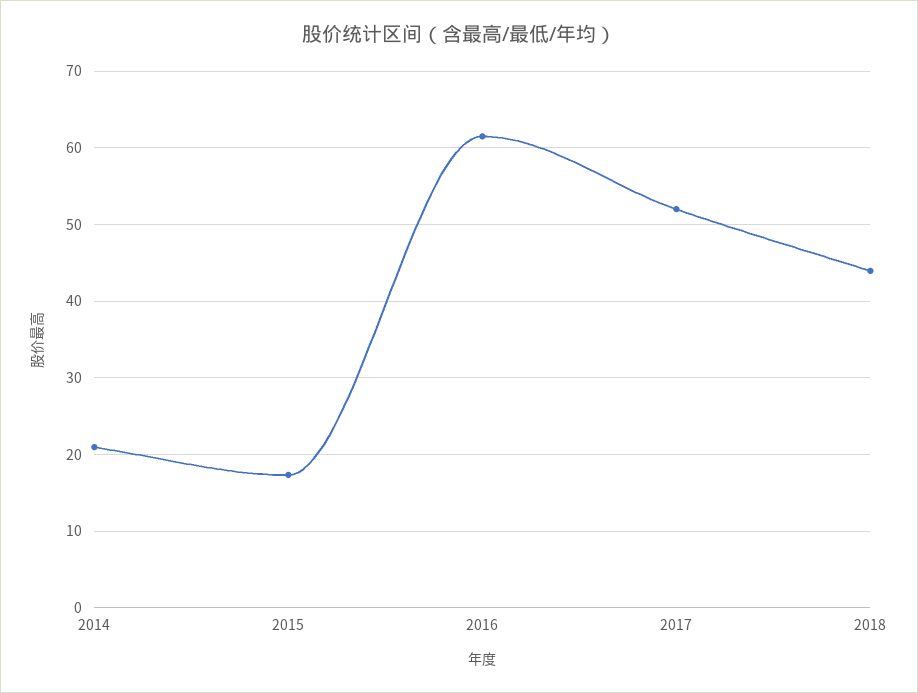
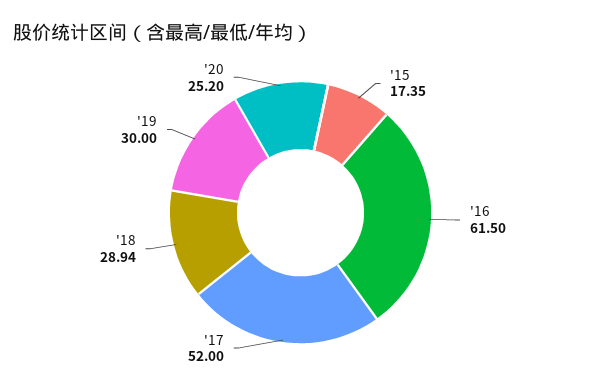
2014: 21 -> none
2018: 44 -> 28.94
'19: none -> 30
'20: none -> 25.2

